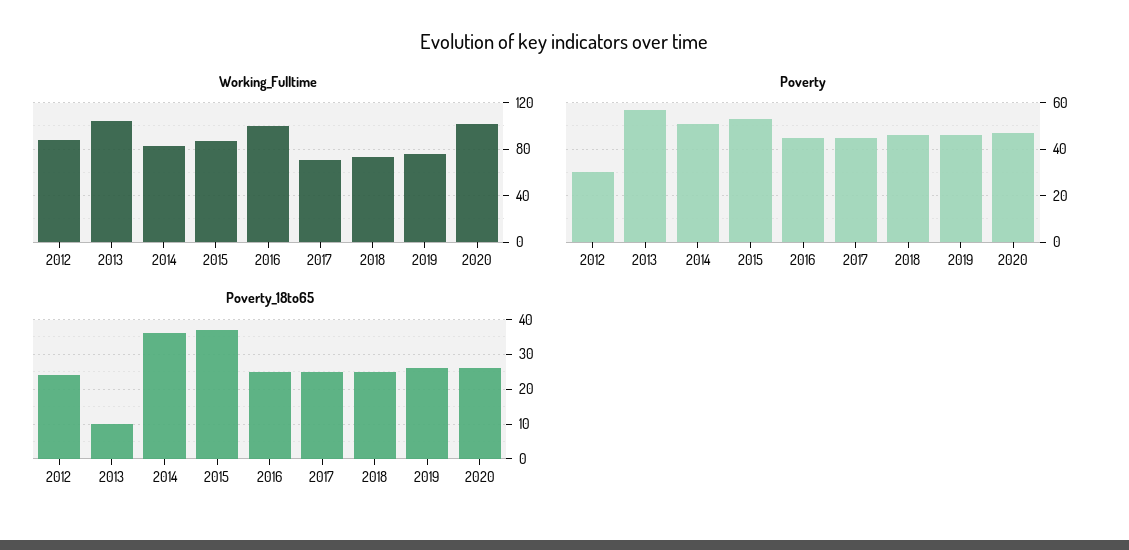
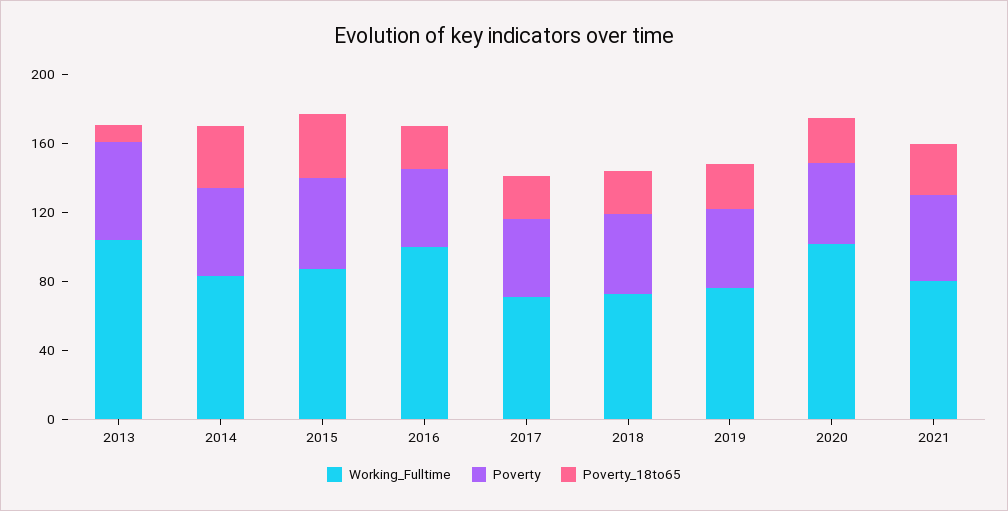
Working_Fulltime, 2012: 90 -> none
Poverty, 2012: 30 -> none
Poverty_18to65, 2012: 25 -> none
Working_Fulltime, 2021: none -> 80
Poverty, 2021: none -> 50
Poverty_18to65, 2021: none -> 30

